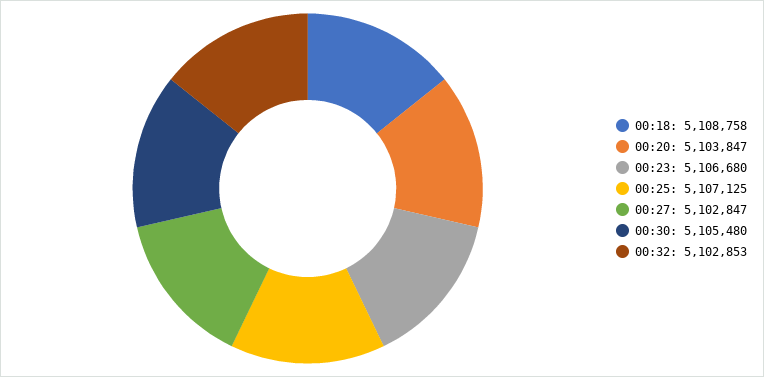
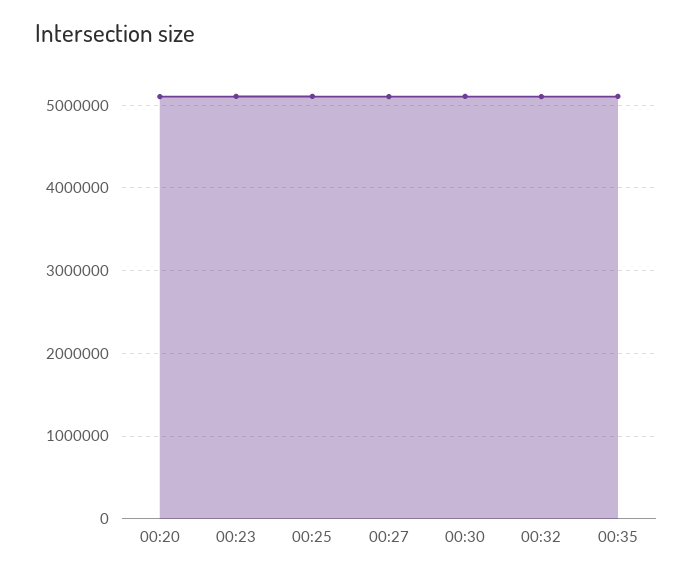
00:18: 5108758 -> none
00:35: none -> 5100000

